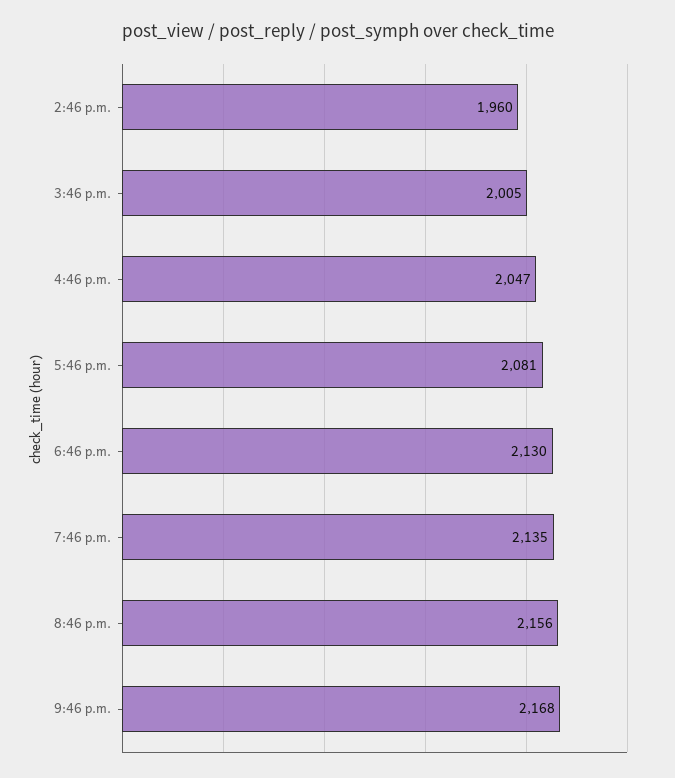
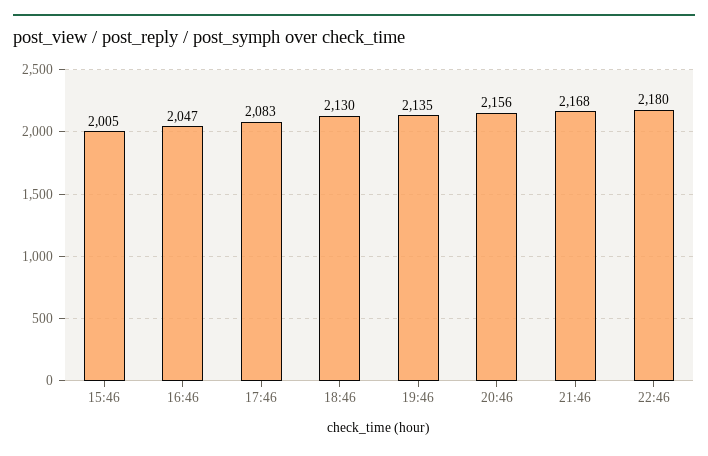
2:46 p.m.: 1960 -> none
5:46 p.m.: 2081 -> 2083
22:46: none -> 2180

